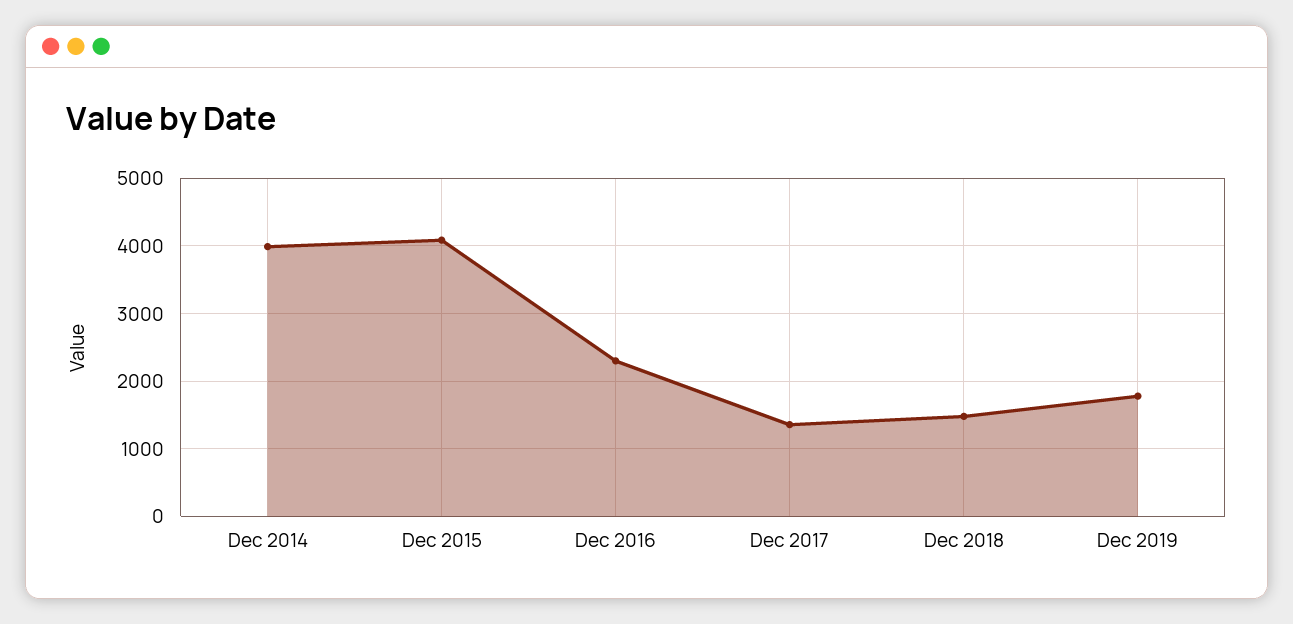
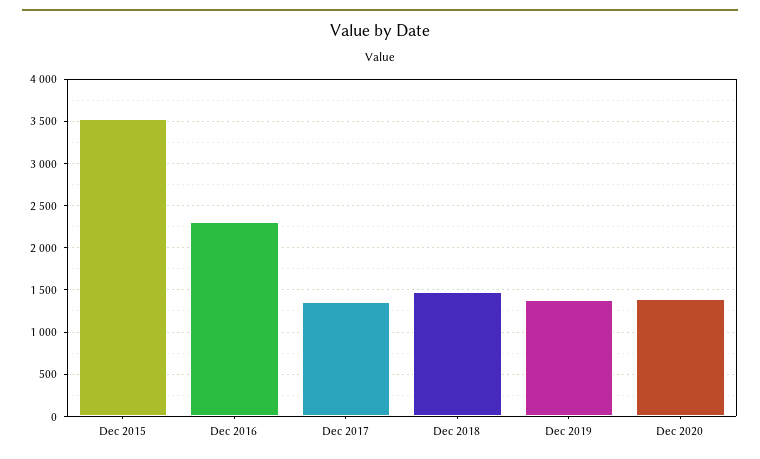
Dec 2014: 4000 -> none
Dec 2015: 4100 -> 3500
Dec 2019: 1800 -> 1400
Dec 2020: none -> 1400

